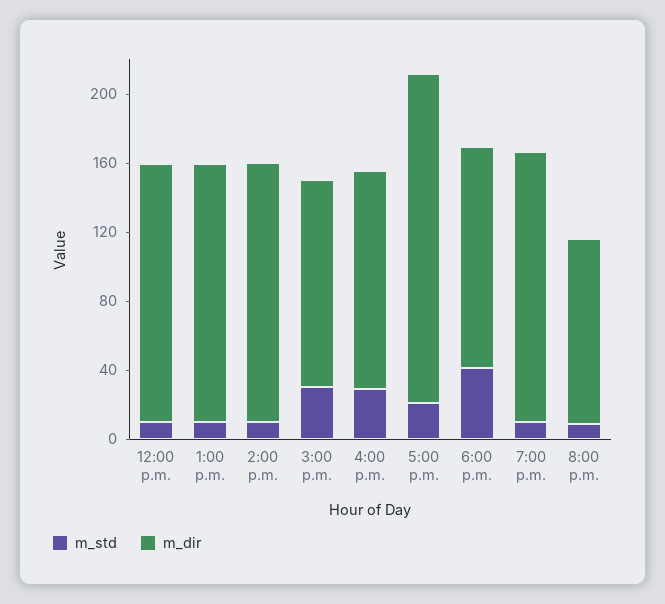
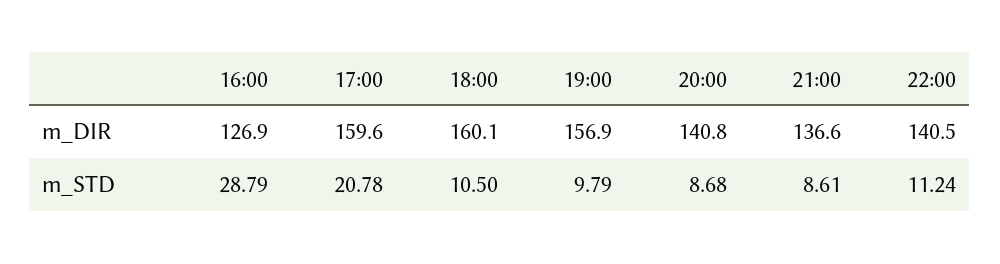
m_std, 12:00 p.m.: 10 -> none
m_dir, 12:00 p.m.: 150 -> none
m_std, 1:00 p.m.: 10 -> none
m_dir, 1:00 p.m.: 150 -> none
m_std, 2:00 p.m.: 10 -> none
m_dir, 2:00 p.m.: 150 -> none
m_std, 3:00 p.m.: 30 -> none
m_dir, 3:00 p.m.: 120 -> none
m_dir, 5:00 p.m.: 190 -> 159.6
m_std, 6:00 p.m.: 40 -> 10.5
m_dir, 6:00 p.m.: 130 -> 160.1
m_dir, 8:00 p.m.: 110 -> 140.8
m_dir, 21:00: none -> 136.6
m_dir, 22:00: none -> 140.5
m_std, 21:00: none -> 8.61
m_std, 22:00: none -> 11.24

